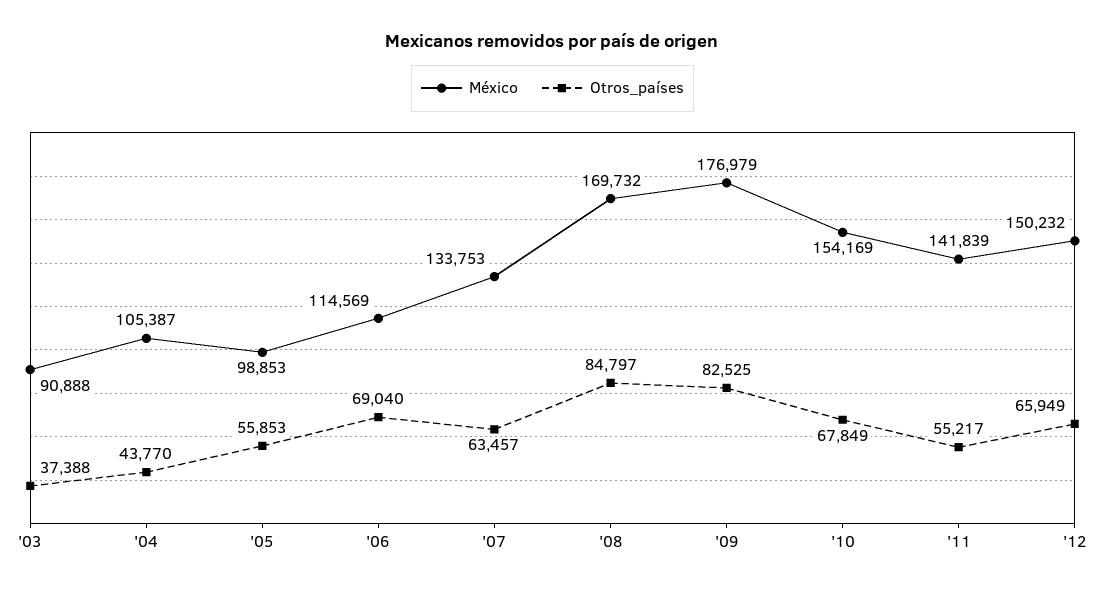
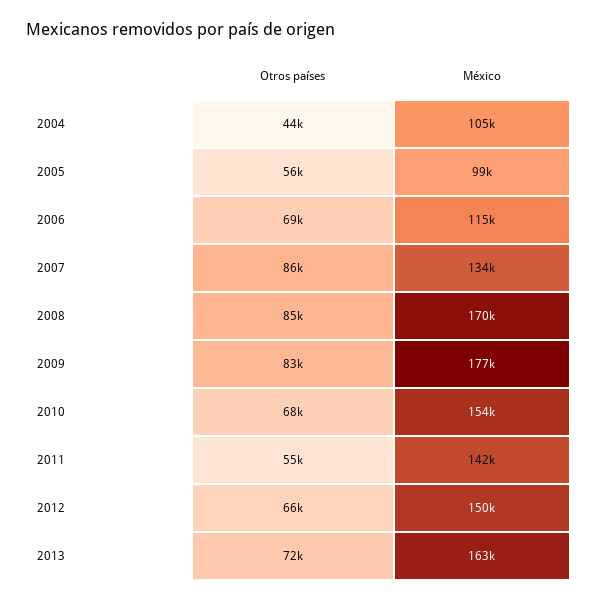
México, '03: 90888 -> none
Otros_países, '03: 37388 -> none
Otros_países, '07: 63457 -> 86000
Otros_países, 2013: none -> 72000
México, 2013: none -> 163000

